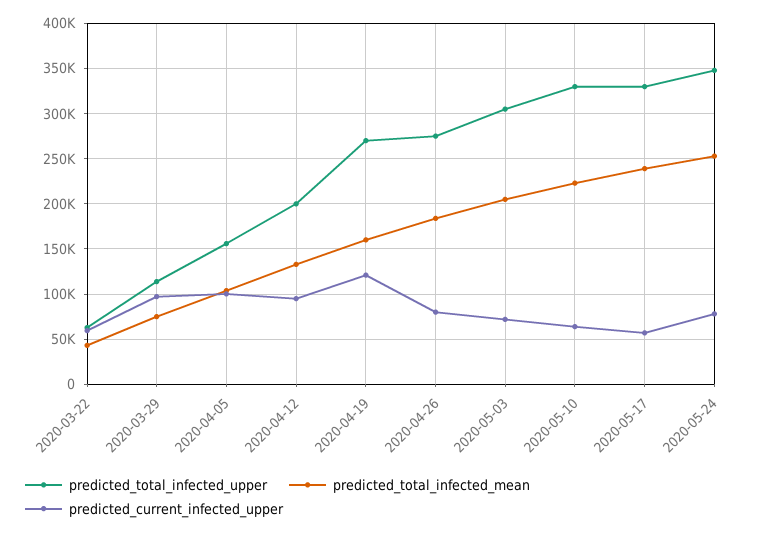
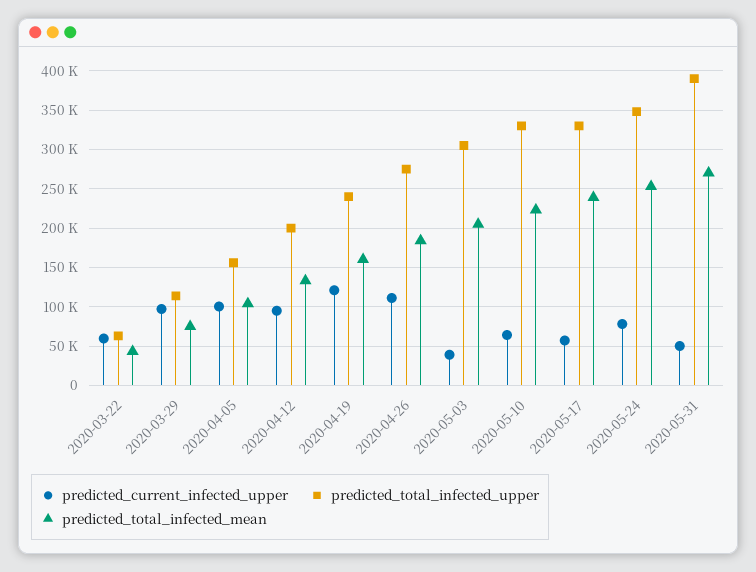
predicted_total_infected_upper, 2020-04-19: 270000 -> 240000
predicted_current_infected_upper, 2020-04-26: 80000 -> 110000
predicted_current_infected_upper, 2020-05-03: 70000 -> 40000
predicted_current_infected_upper, 2020-05-31: none -> 50000
predicted_total_infected_upper, 2020-05-31: none -> 390000
predicted_total_infected_mean, 2020-05-31: none -> 270000

